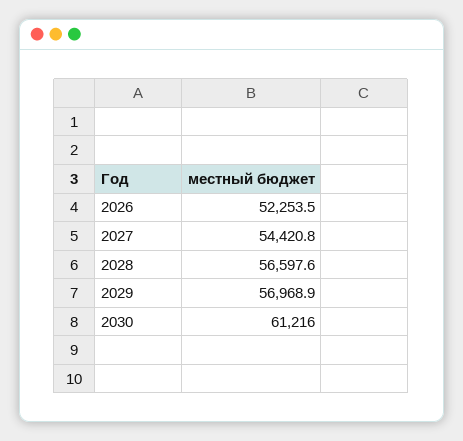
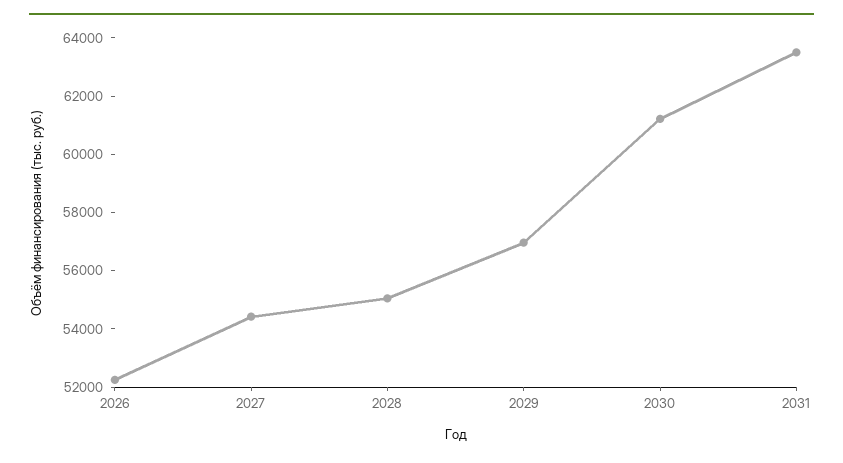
2028: 56597.6 -> 55000
2031: none -> 63500

